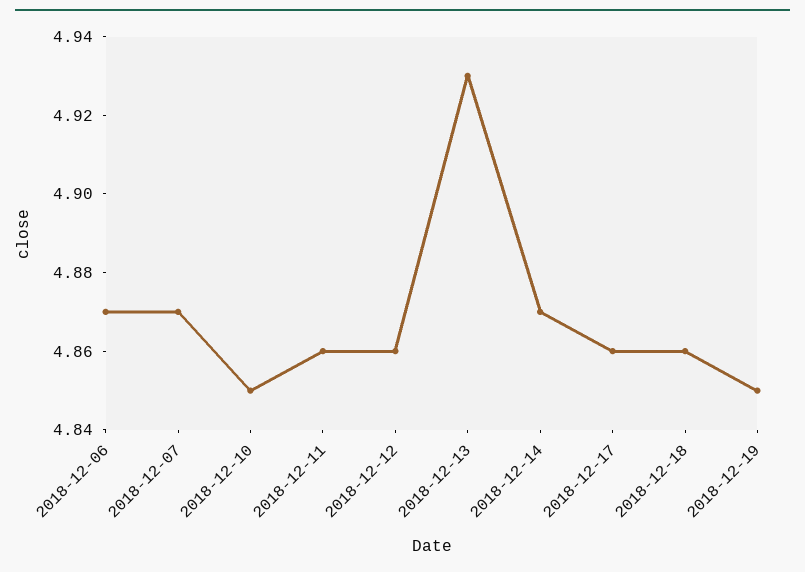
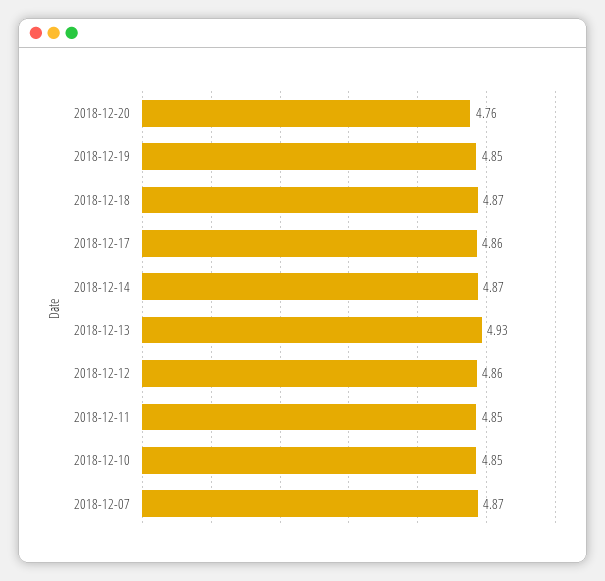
2018-12-06: 4.87 -> none
2018-12-11: 4.86 -> 4.85
2018-12-18: 4.86 -> 4.87
2018-12-20: none -> 4.76

